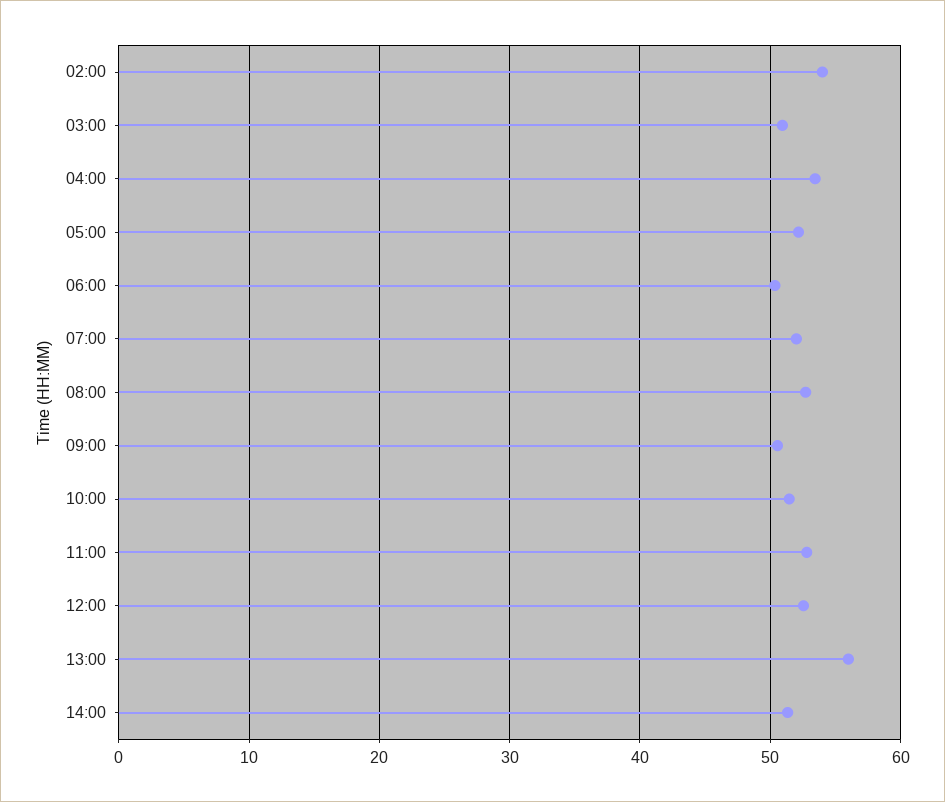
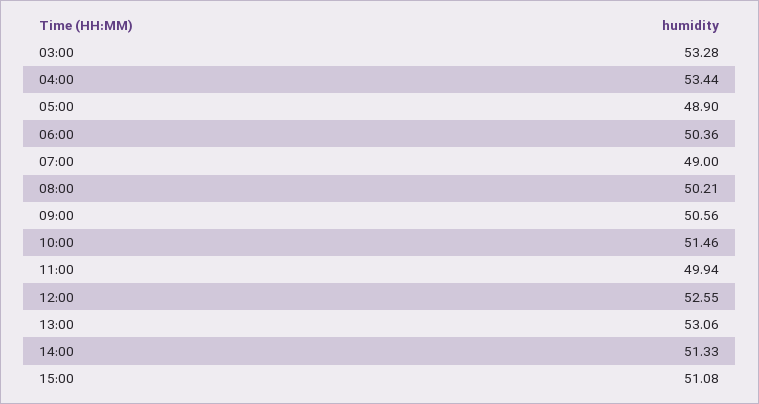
02:00: 54 -> none
03:00: 51 -> 53.28
05:00: 52 -> 48.9
07:00: 52 -> 49
08:00: 53 -> 50.21
11:00: 53 -> 49.94
13:00: 56 -> 53.06
15:00: none -> 51.08

